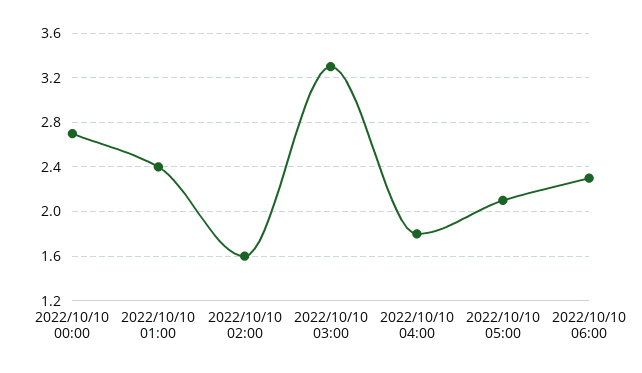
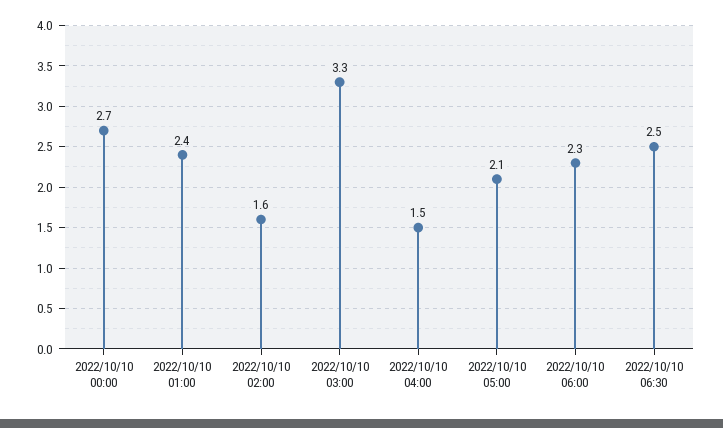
2022/10/10 04:00: 1.8 -> 1.5
2022/10/10 06:30: none -> 2.5

